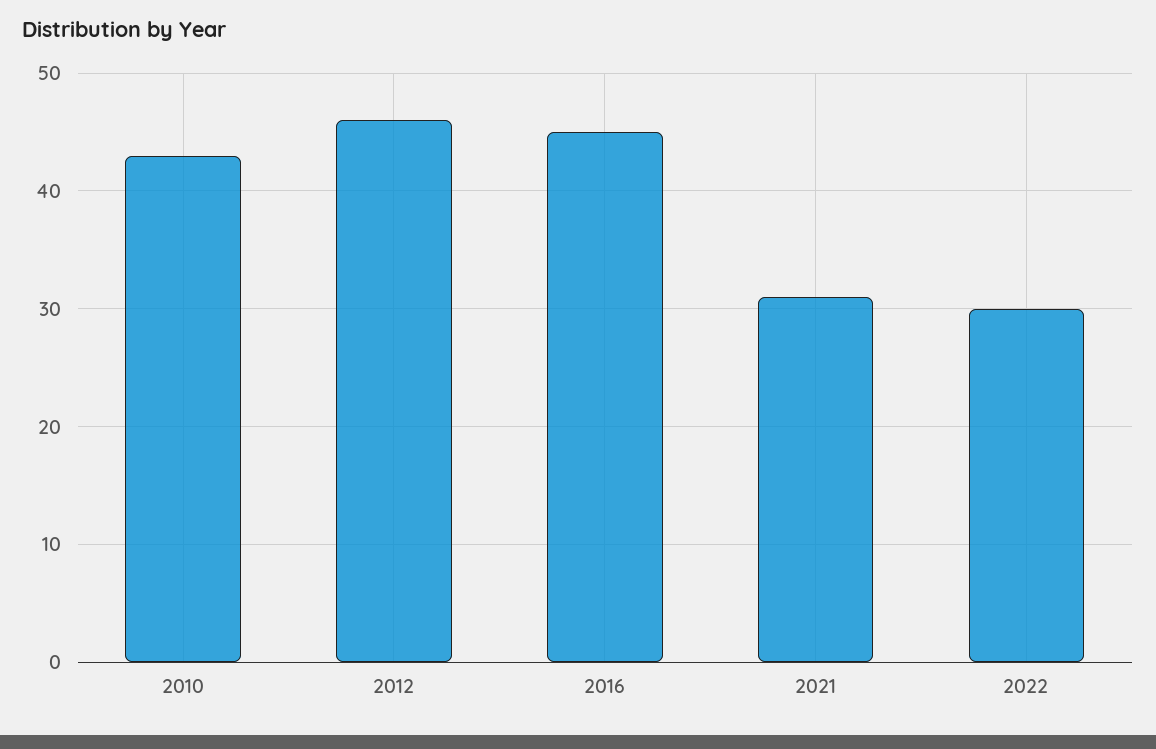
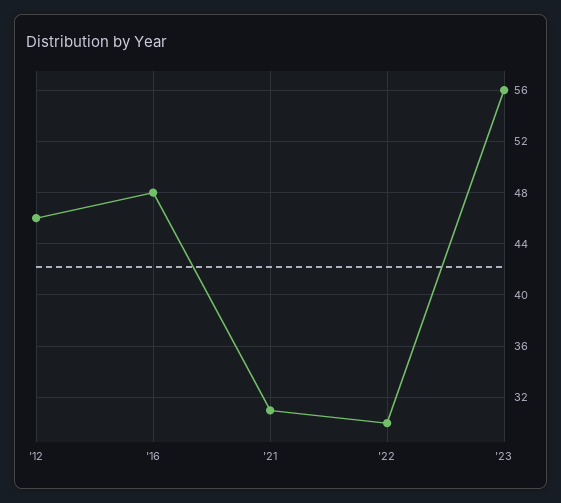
2010: 43 -> none
2016: 45 -> 48
'23: none -> 56

